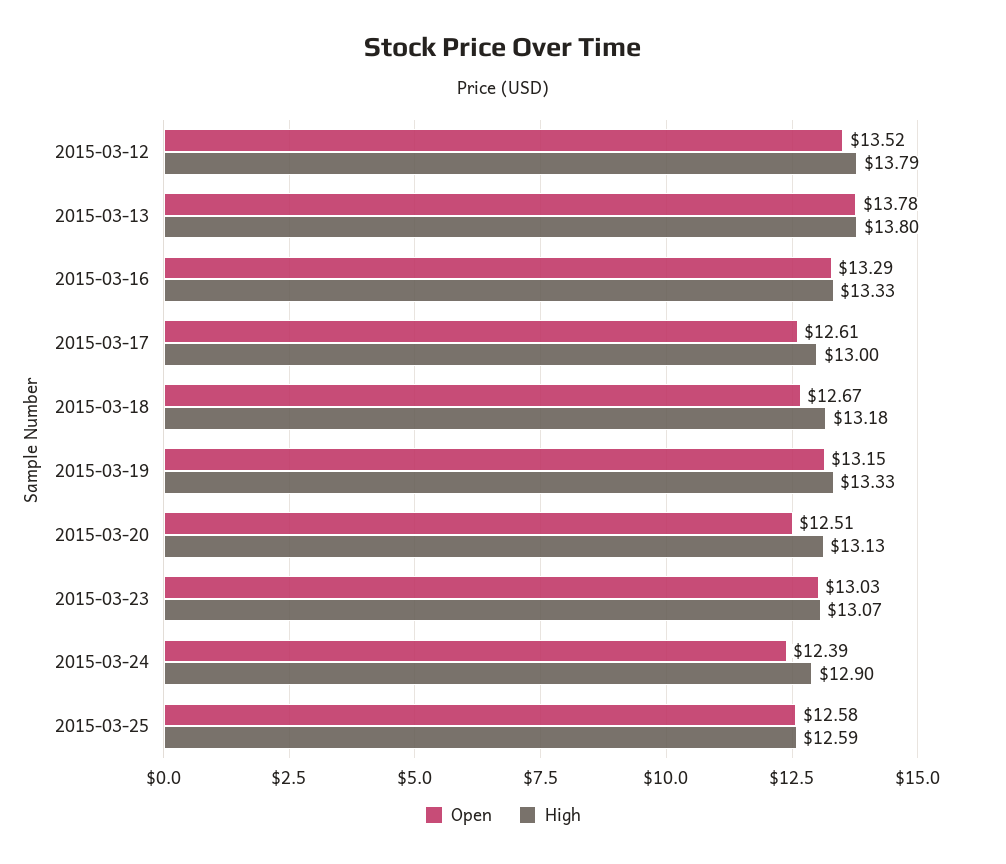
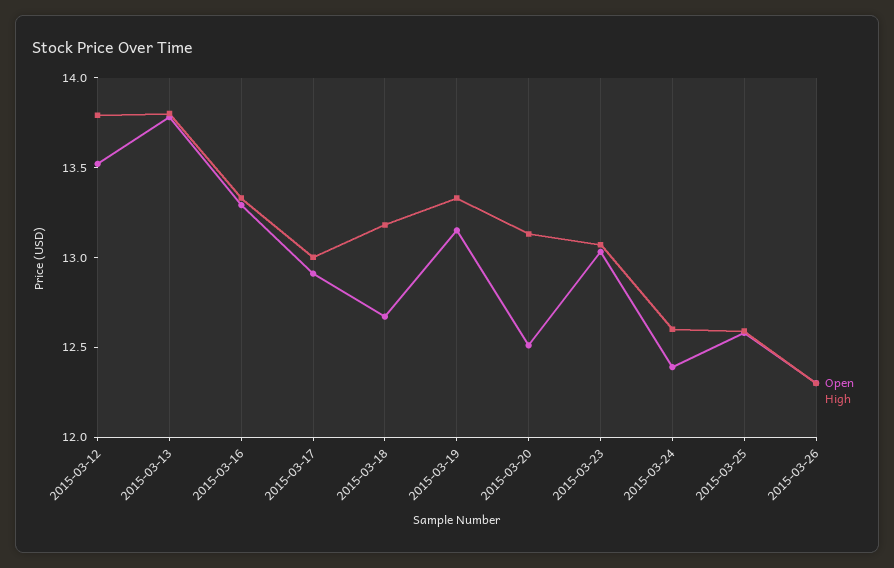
Open, 2015-03-17: 12.61 -> 12.9
High, 2015-03-24: 12.9 -> 12.6
Open, 2015-03-26: none -> 12.3
High, 2015-03-26: none -> 12.3

